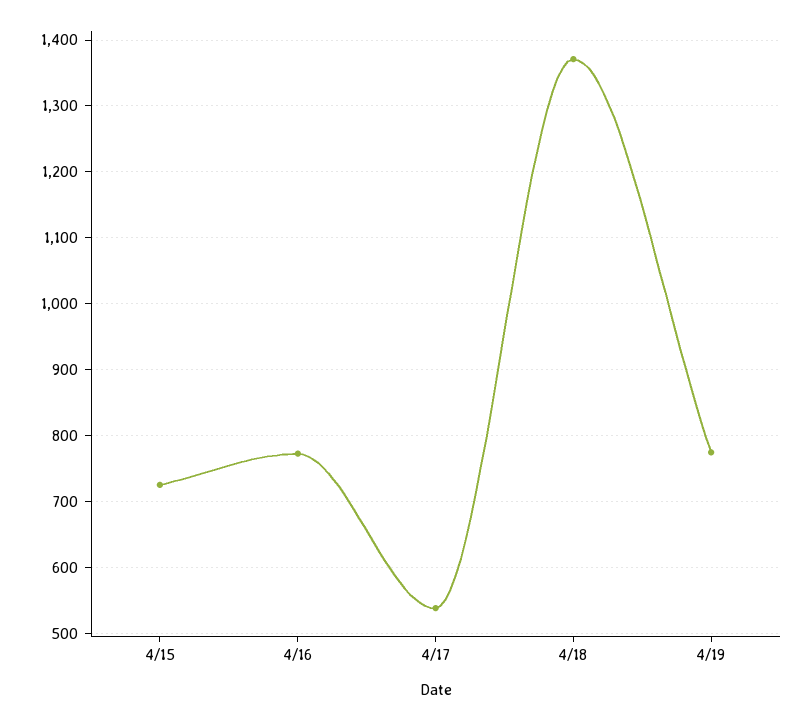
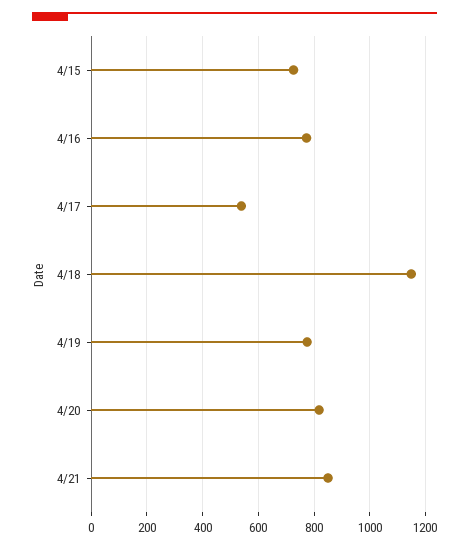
4/18: 1370 -> 1150
4/20: none -> 825
4/21: none -> 850

